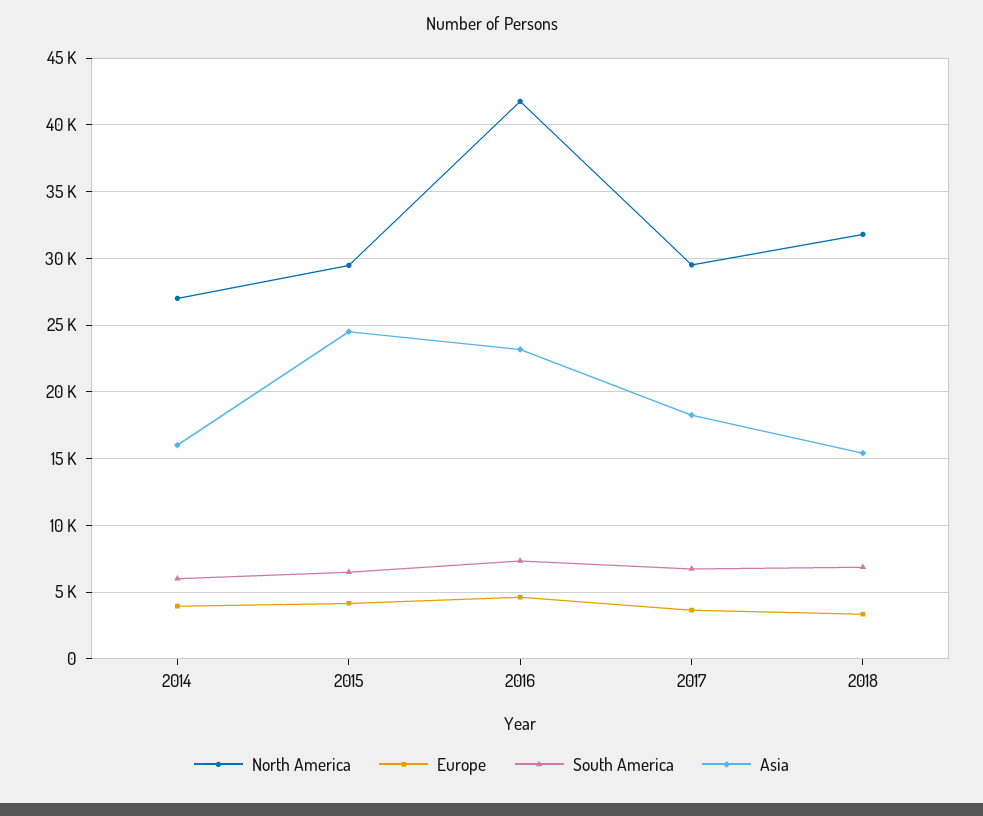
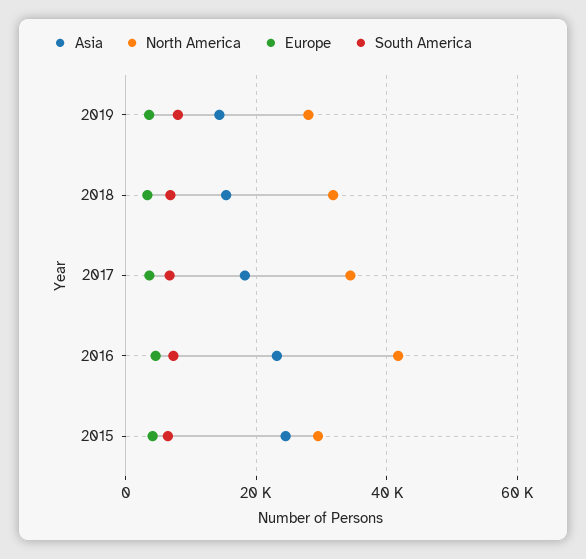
North America, 2014: 27000 -> none
Europe, 2014: 4000 -> none
South America, 2014: 6000 -> none
Asia, 2014: 16000 -> none
North America, 2017: 29500 -> 34000
Asia, 2019: none -> 14000
North America, 2019: none -> 28000
Europe, 2019: none -> 4000
South America, 2019: none -> 8000

